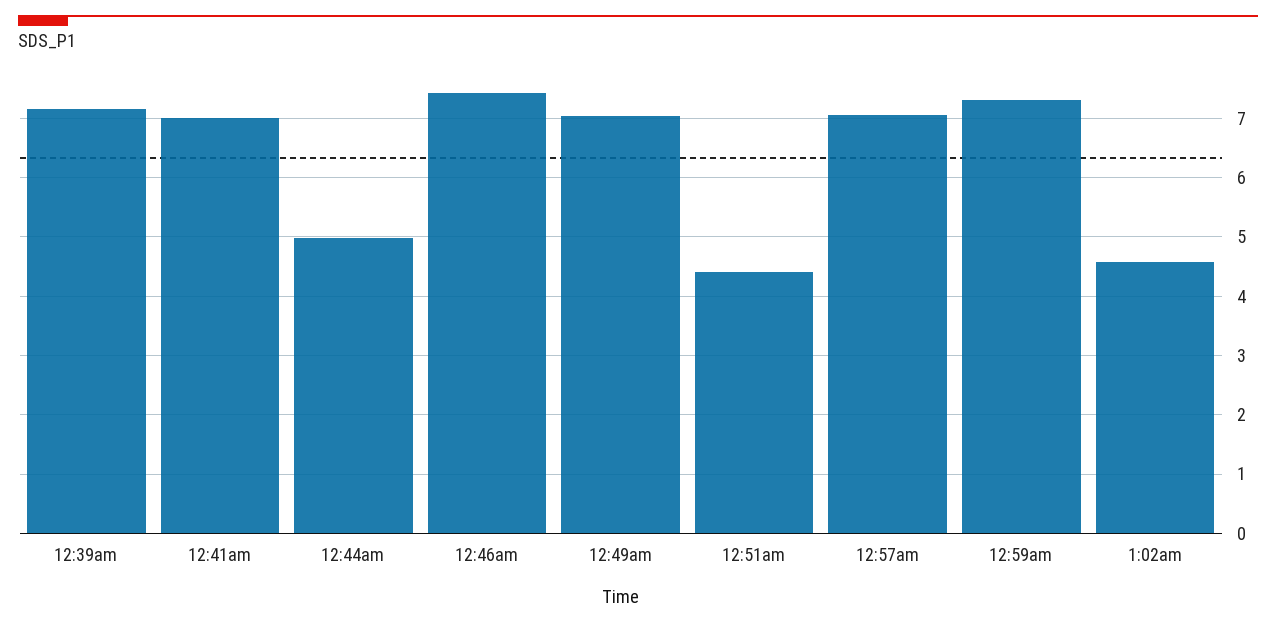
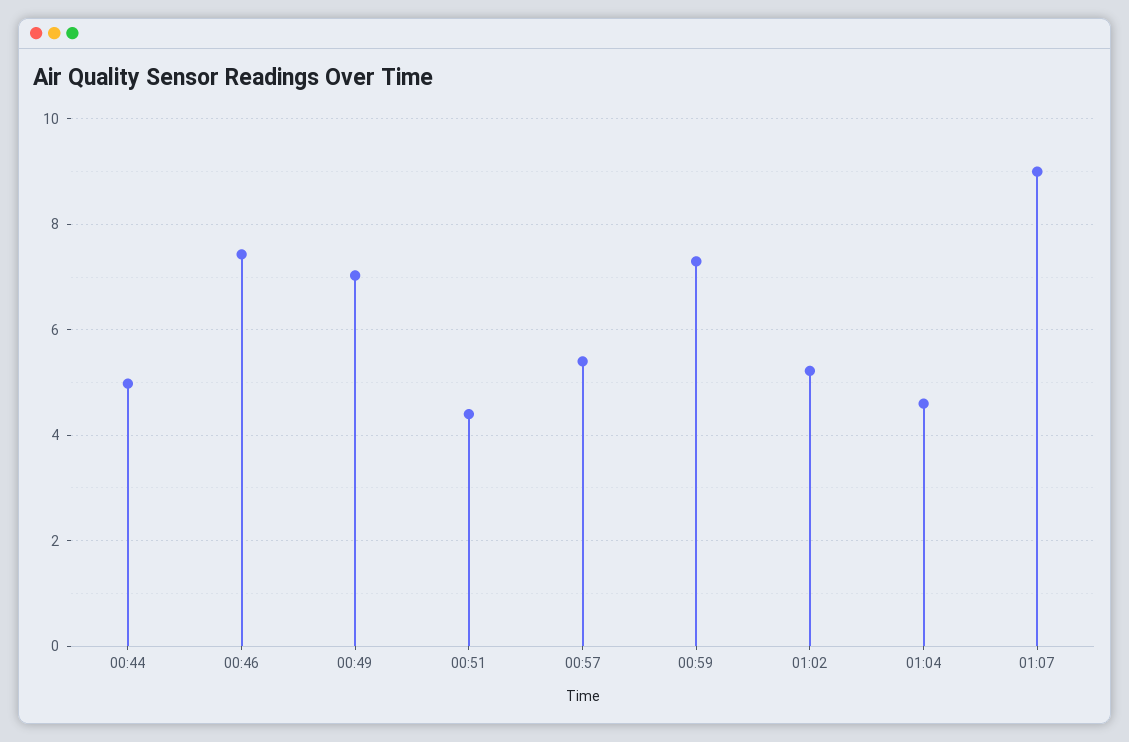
12:39am: 7.2 -> none
12:41am: 7 -> none
12:57am: 7 -> 5.4
1:02am: 4.6 -> 5.2
01:04: none -> 4.6
01:07: none -> 9

